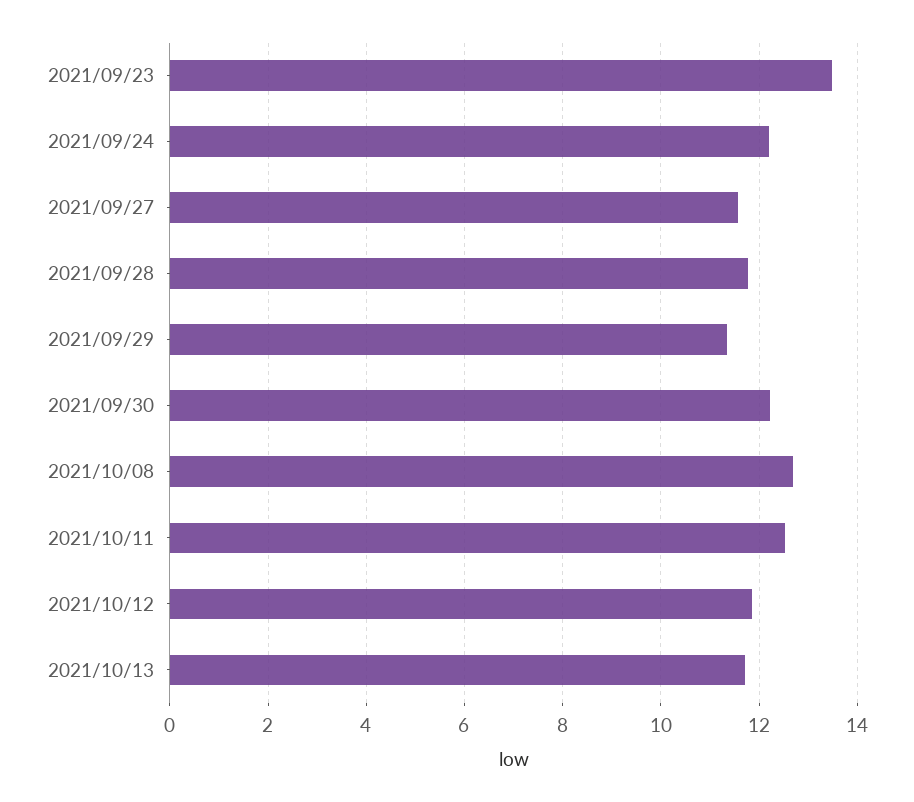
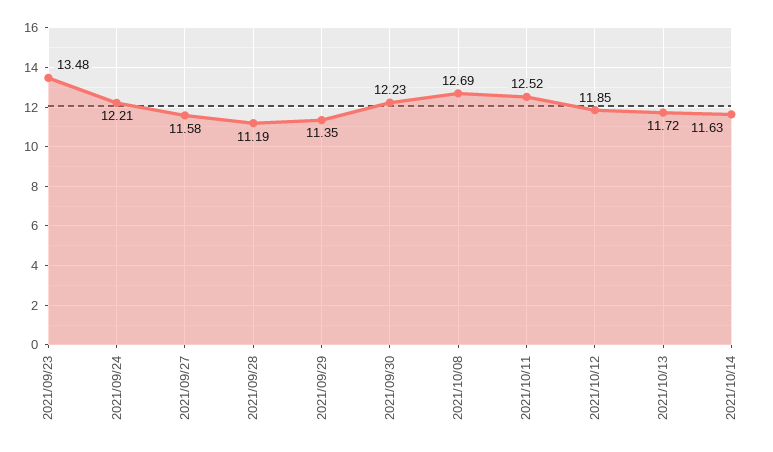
2021/09/28: 11.8 -> 11.19
2021/10/14: none -> 11.63

